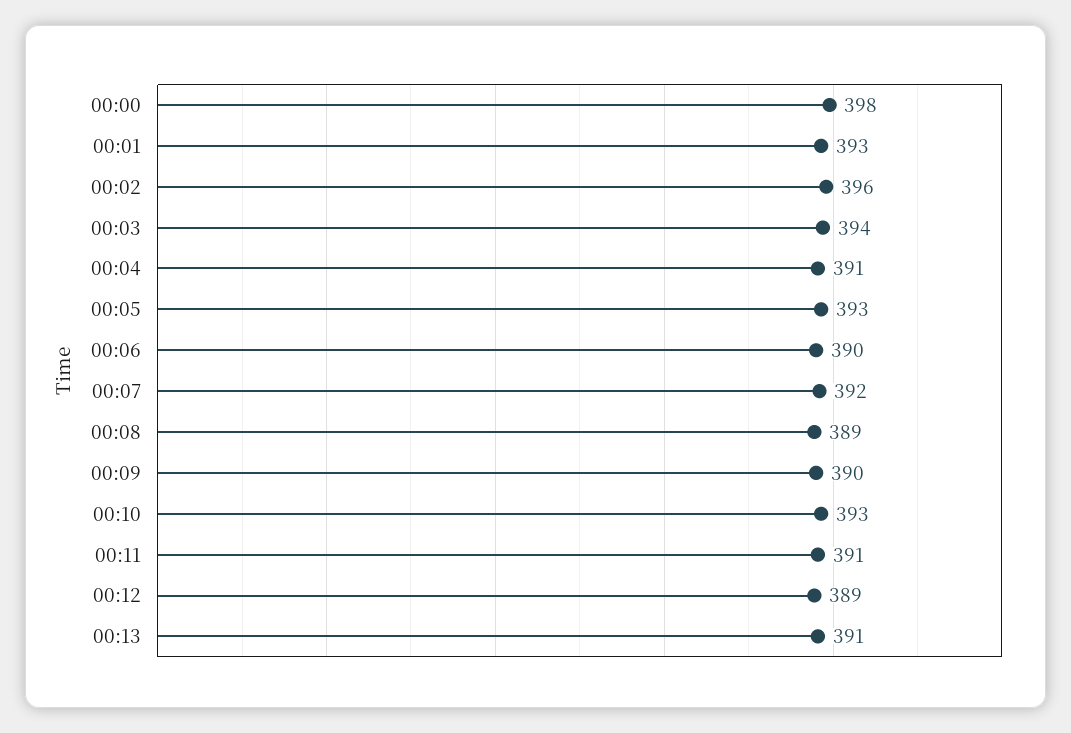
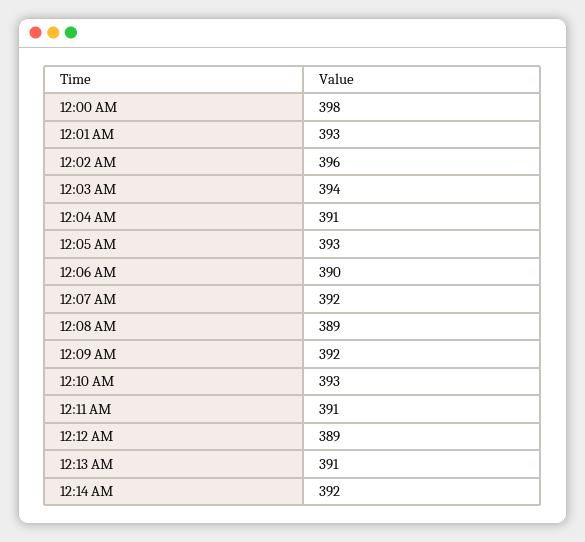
00:09: 390 -> 392
12:14 AM: none -> 392

